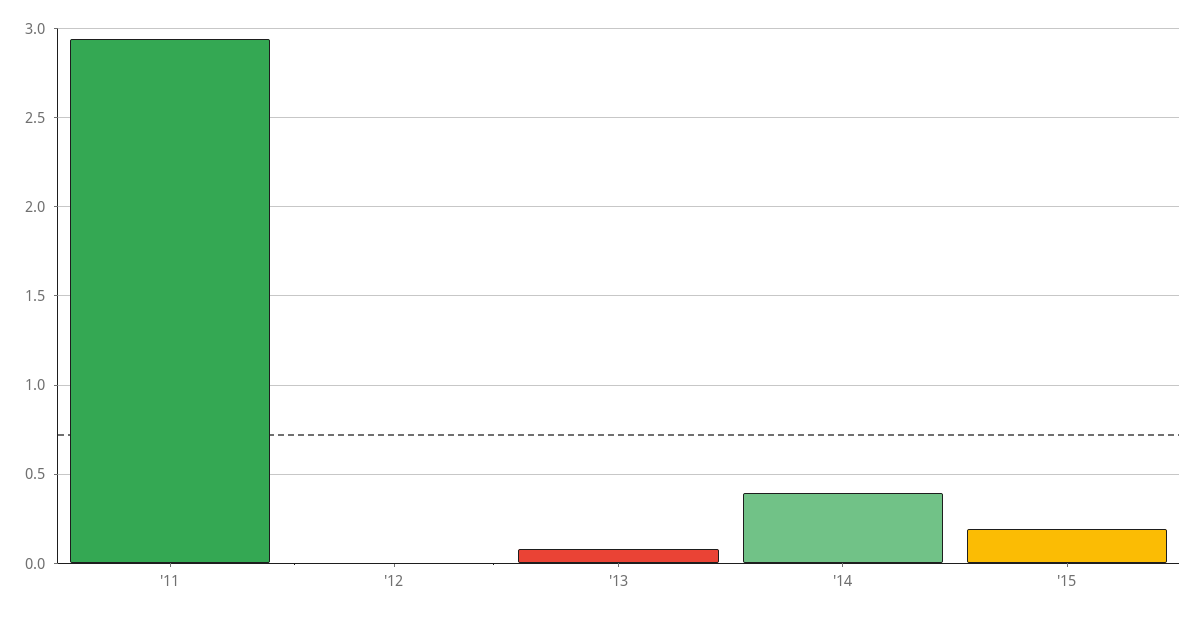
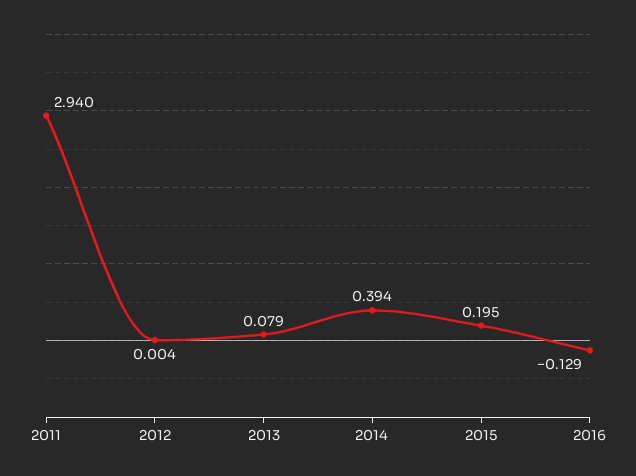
2016: none -> -0.129

